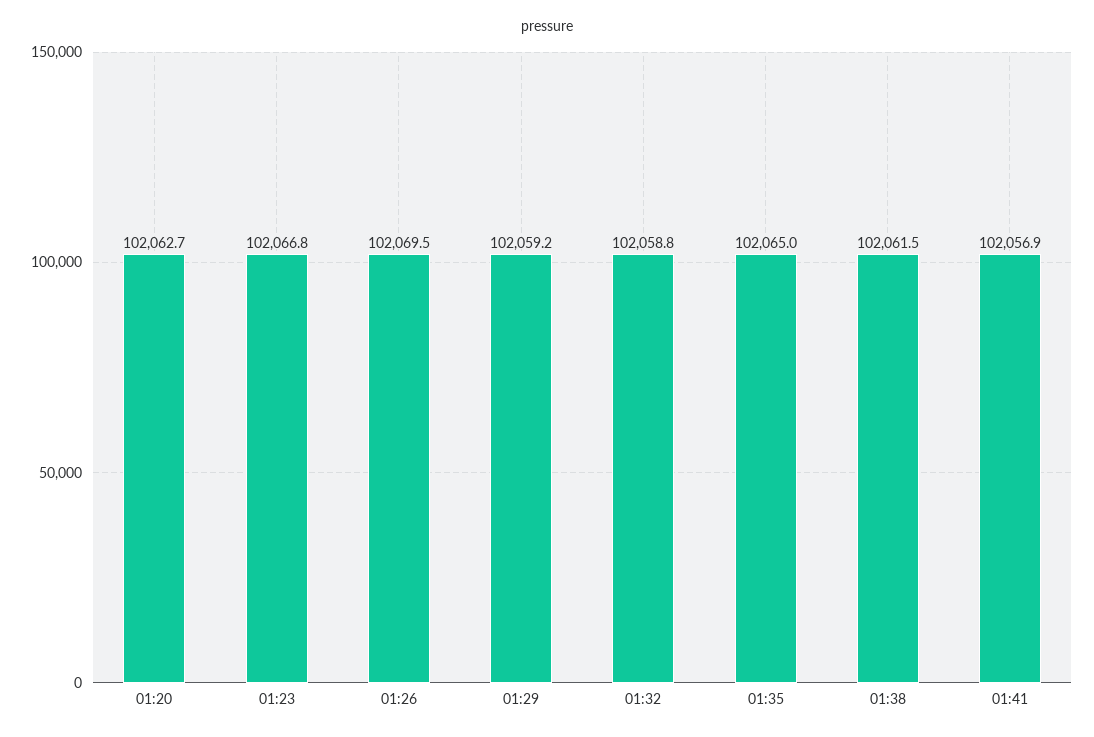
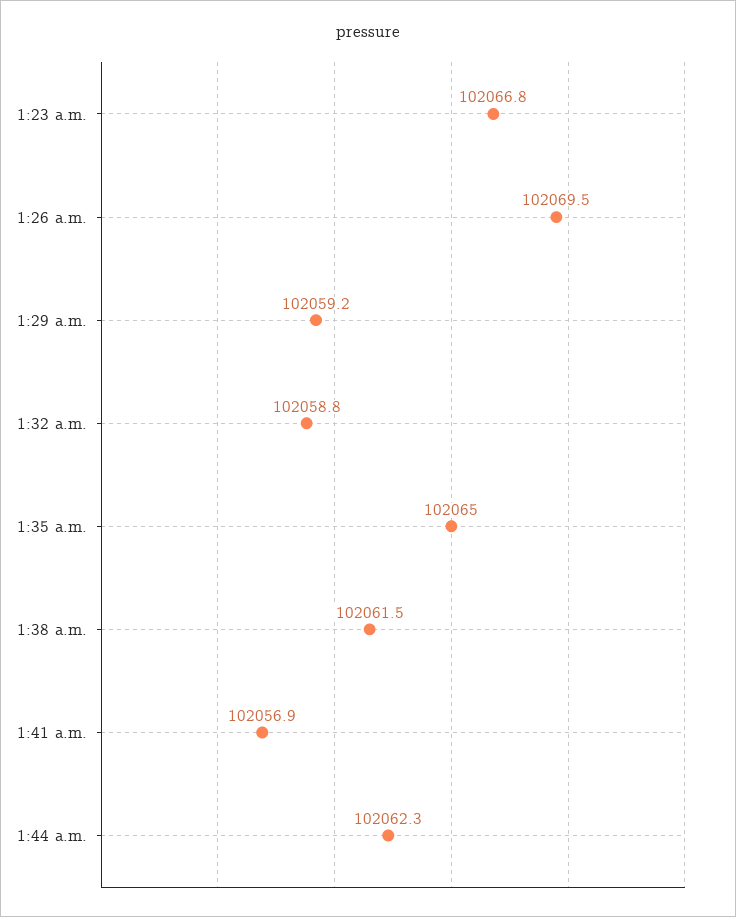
01:20: 102062.7 -> none
1:44 a.m.: none -> 102062.3

